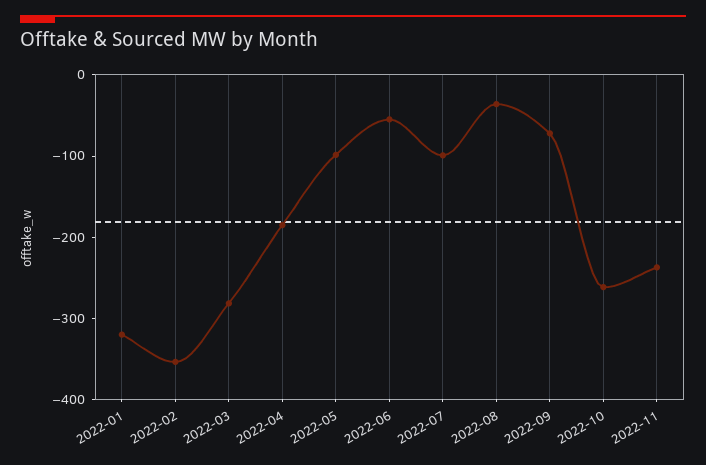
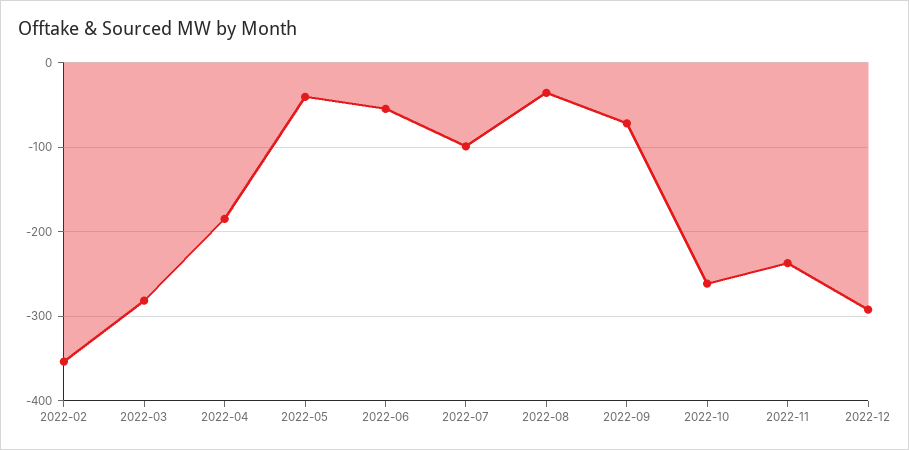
2022-01: -320 -> none
2022-05: -100 -> -40
2022-12: none -> -290

